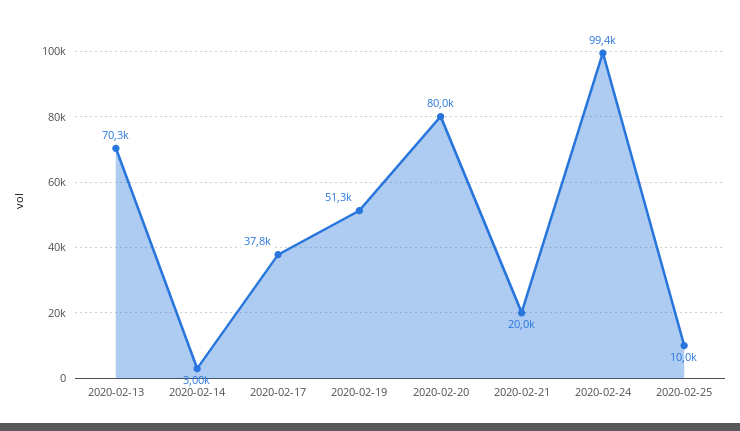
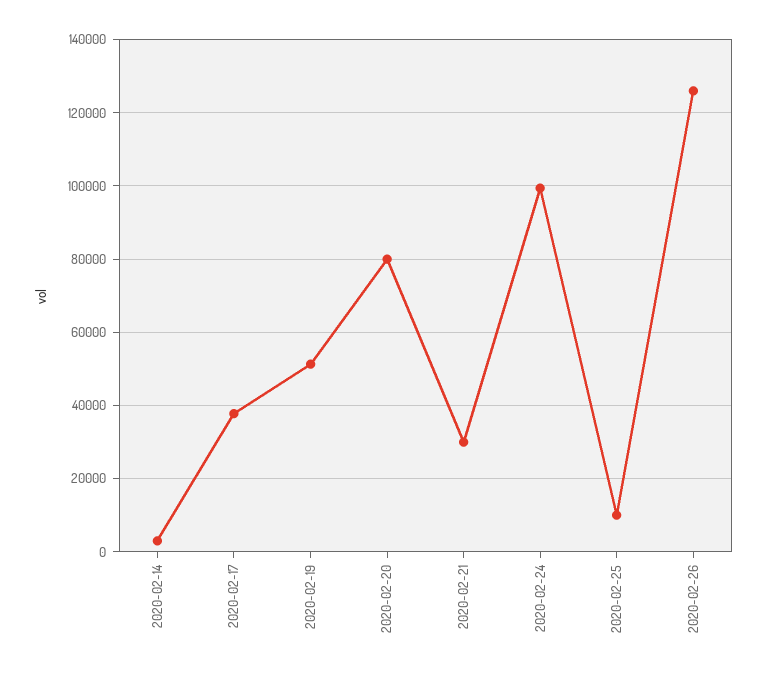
2020-02-13: 70300 -> none
2020-02-21: 20000 -> 30000
2020-02-26: none -> 126000

